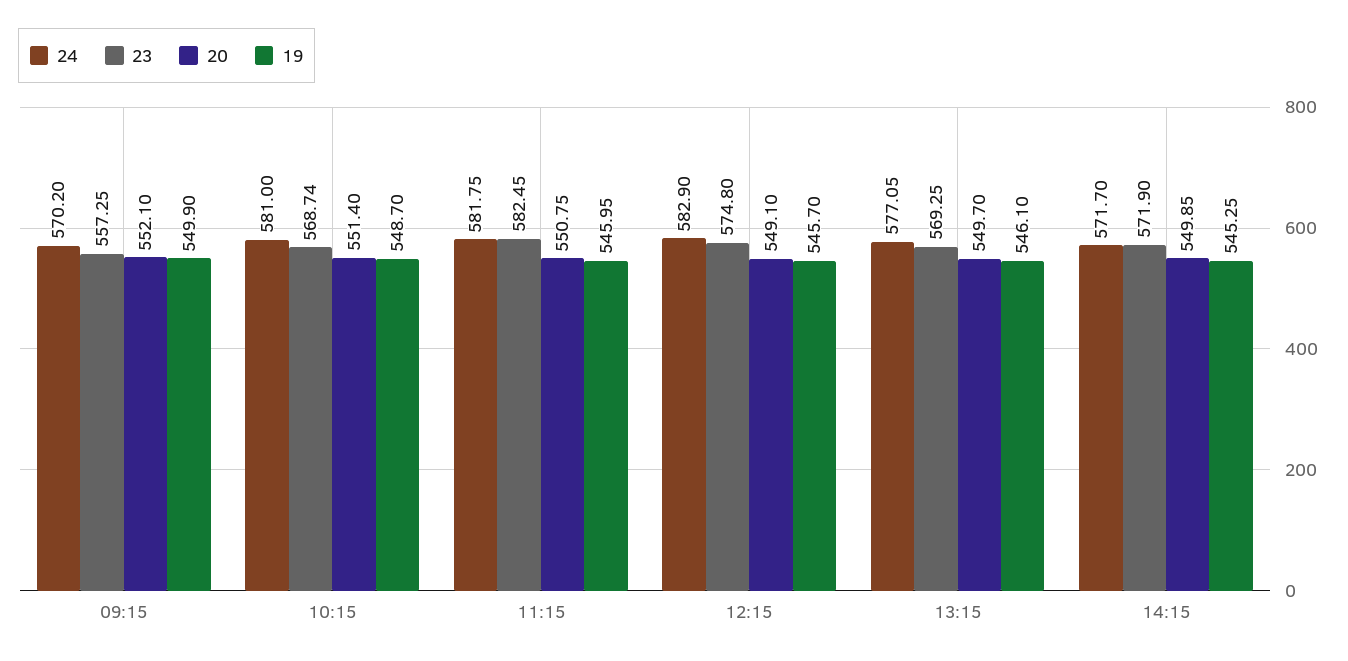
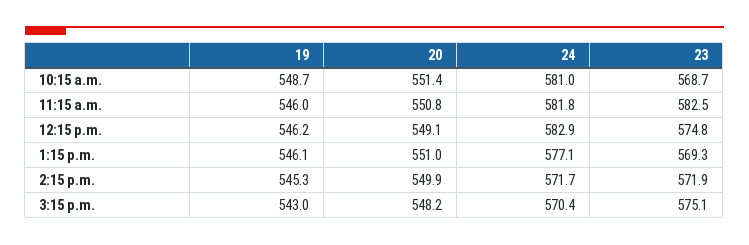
24, 09:15: 570.2 -> none
23, 09:15: 557.25 -> none
20, 09:15: 552.1 -> none
19, 09:15: 549.9 -> none
19, 12:15: 545.7 -> 546.2
20, 13:15: 549.7 -> 551
19, 3:15 p.m.: none -> 543
20, 3:15 p.m.: none -> 548.2
24, 3:15 p.m.: none -> 570.4
23, 3:15 p.m.: none -> 575.1

